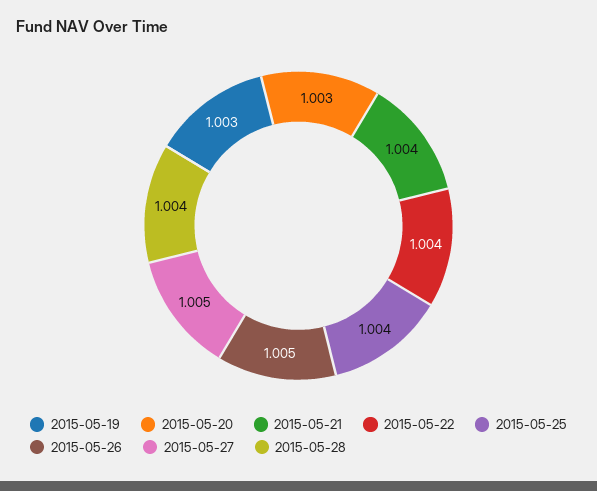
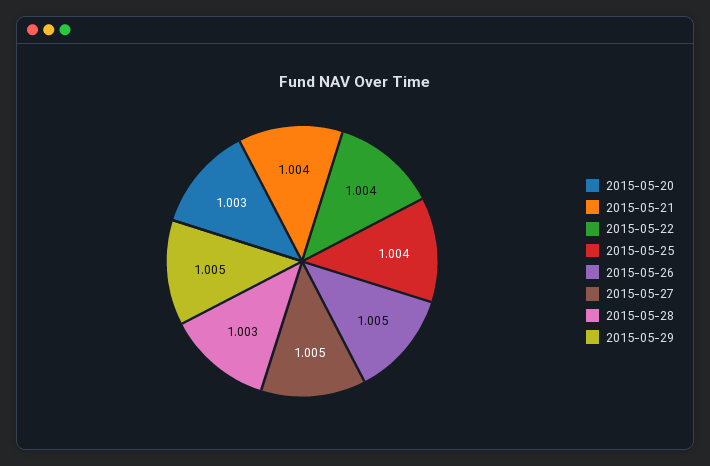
2015-05-19: 1.003 -> none
2015-05-28: 1.004 -> 1.003
2015-05-29: none -> 1.005

